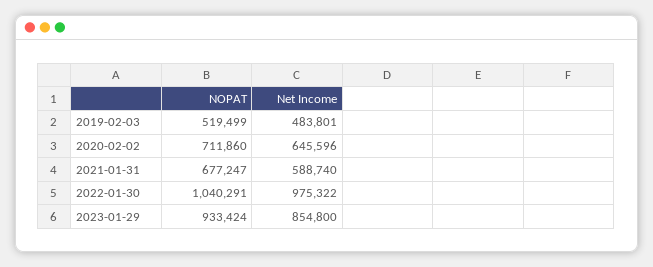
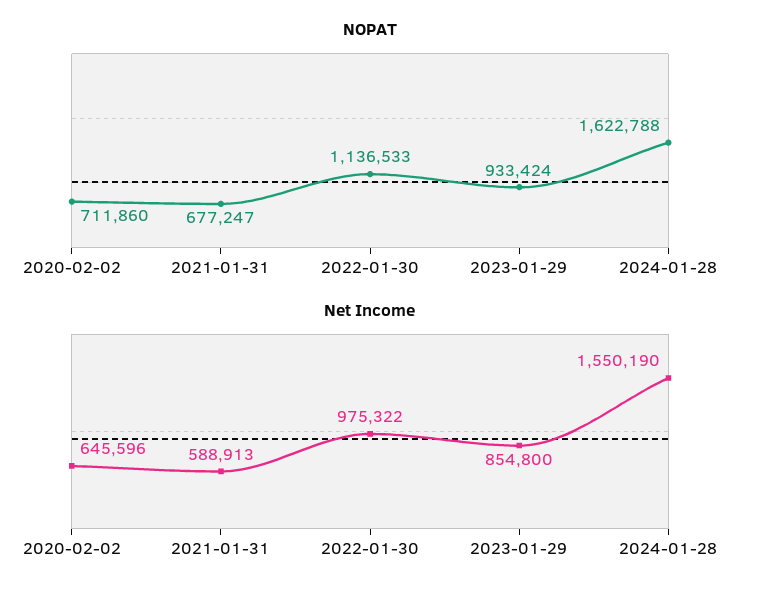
NOPAT, 2019-02-03: 519499 -> none
Net Income, 2019-02-03: 483801 -> none
Net Income, 2021-01-31: 588740 -> 588913
NOPAT, 2022-01-30: 1040291 -> 1136533
NOPAT, 2024-01-28: none -> 1622788
Net Income, 2024-01-28: none -> 1550190

